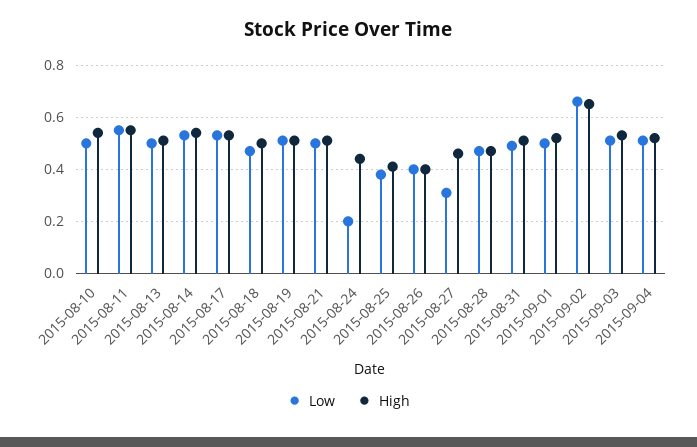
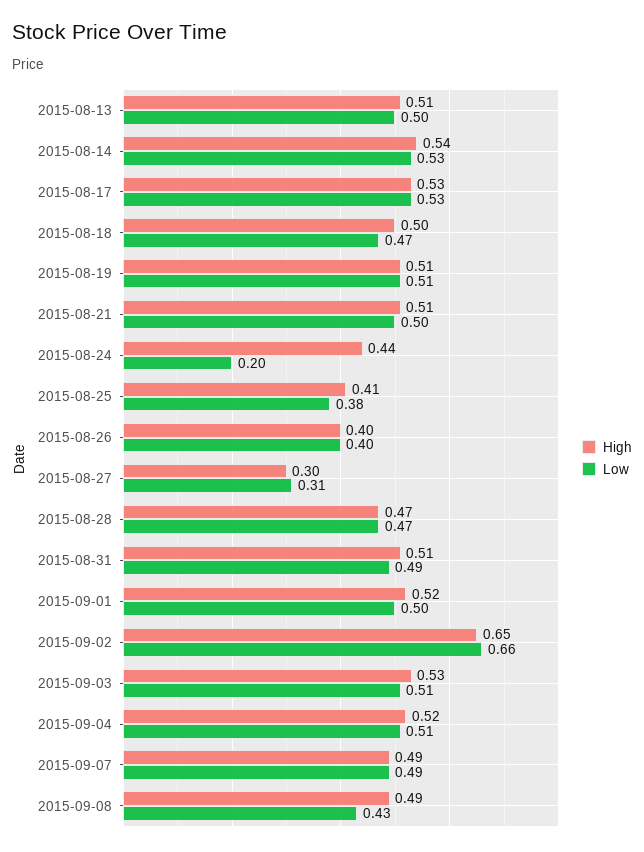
Low, 2015-08-10: 0.5 -> none
High, 2015-08-10: 0.55 -> none
Low, 2015-08-11: 0.55 -> none
High, 2015-08-11: 0.55 -> none
High, 2015-08-27: 0.45 -> 0.3
High, 2015-09-07: none -> 0.49
Low, 2015-09-07: none -> 0.49
High, 2015-09-08: none -> 0.49
Low, 2015-09-08: none -> 0.43

